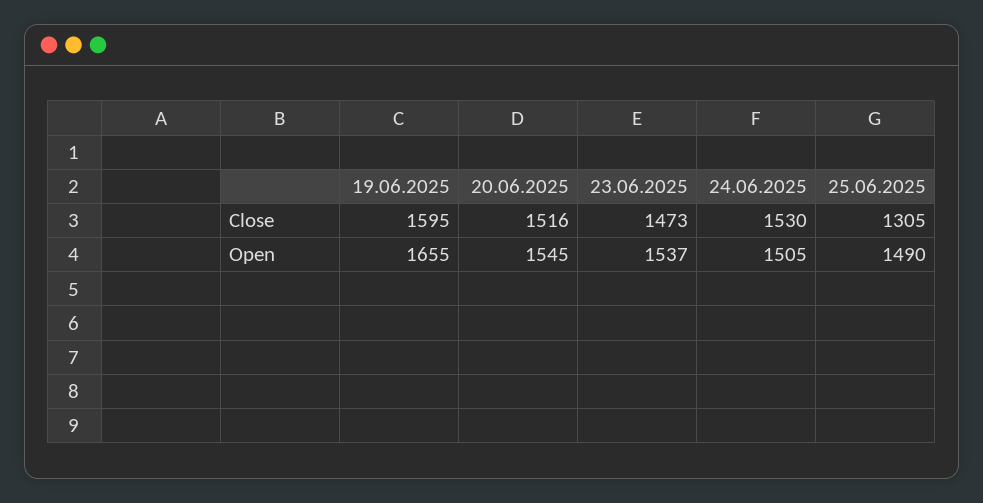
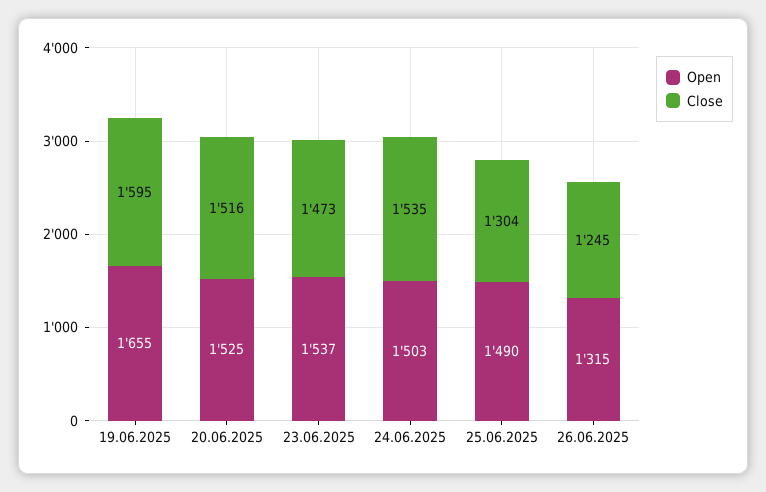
Close, 24.06.2025: 1530 -> 1535
Close, 25.06.2025: 1305 -> 1304
Open, 20.06.2025: 1545 -> 1525
Open, 24.06.2025: 1505 -> 1503
Open, 26.06.2025: none -> 1315
Close, 26.06.2025: none -> 1245

